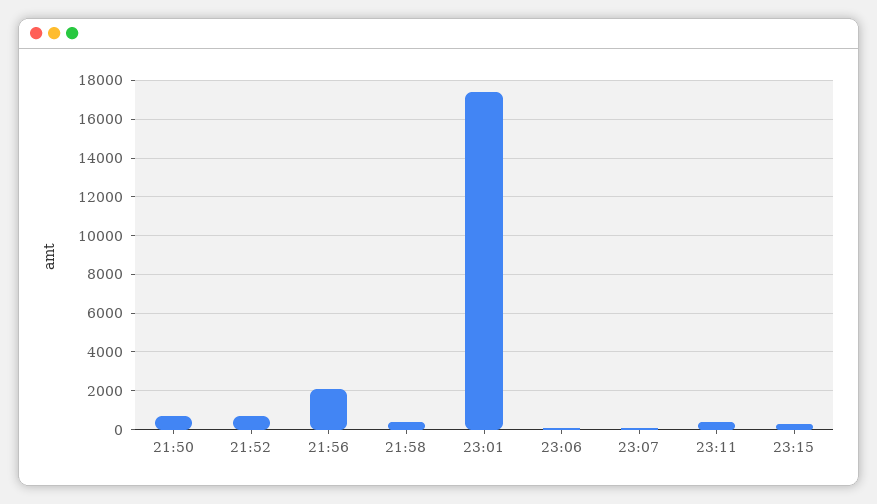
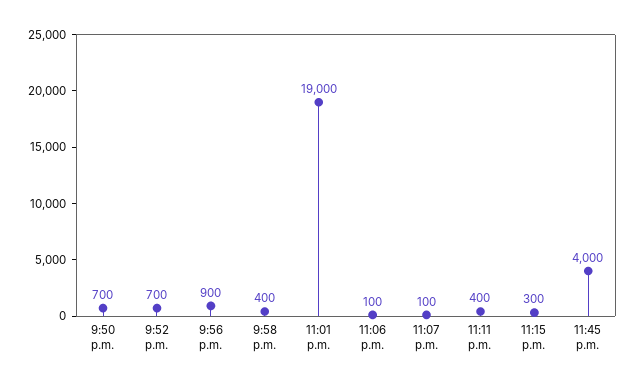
21:56: 2000 -> 900
23:01: 17500 -> 19000
11:45 p.m.: none -> 4000

